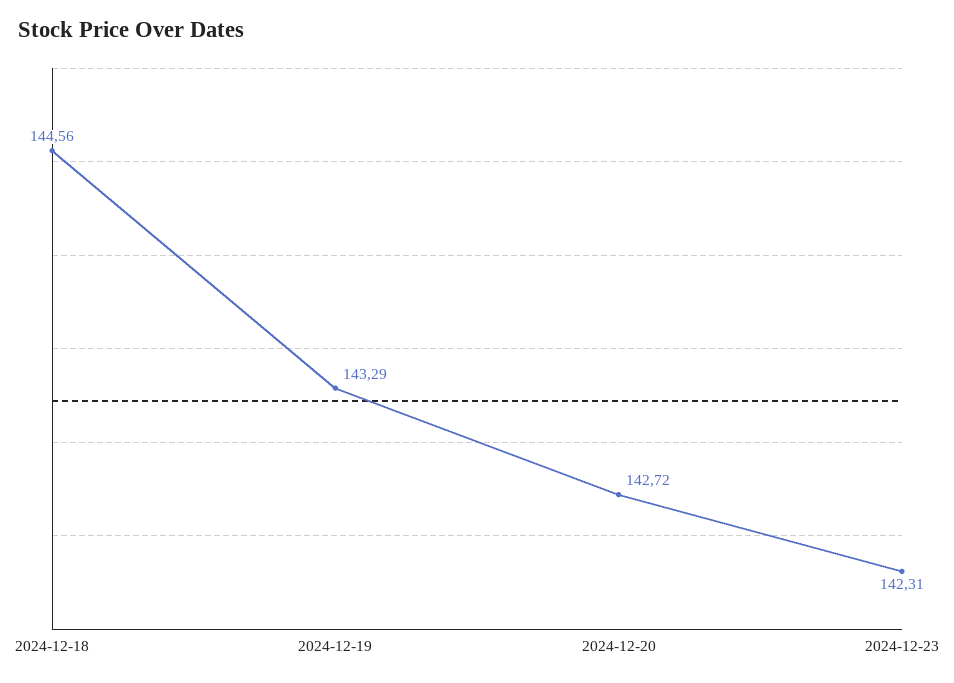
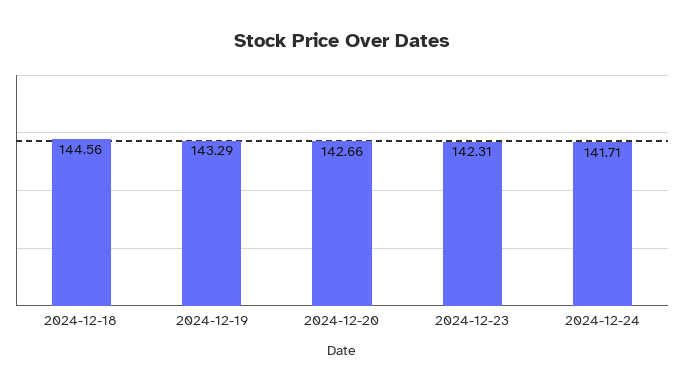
2024-12-20: 142.72 -> 142.66
2024-12-24: none -> 141.71

